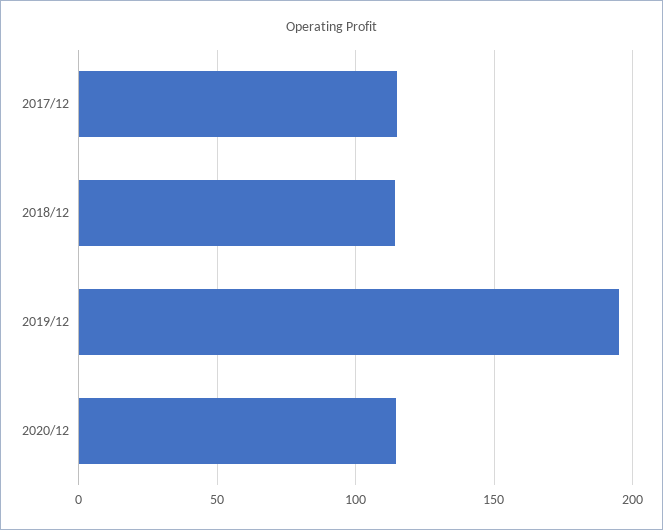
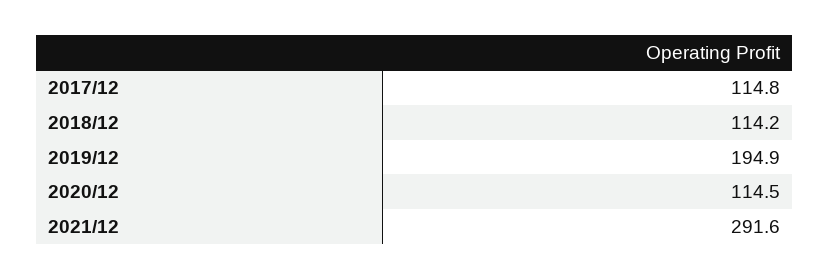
2021/12: none -> 291.6

